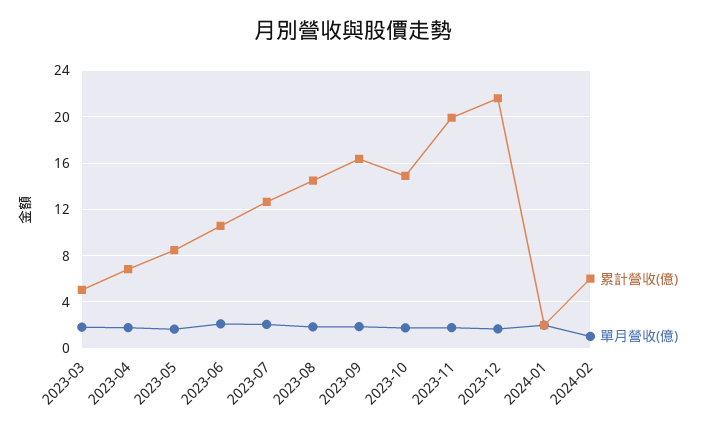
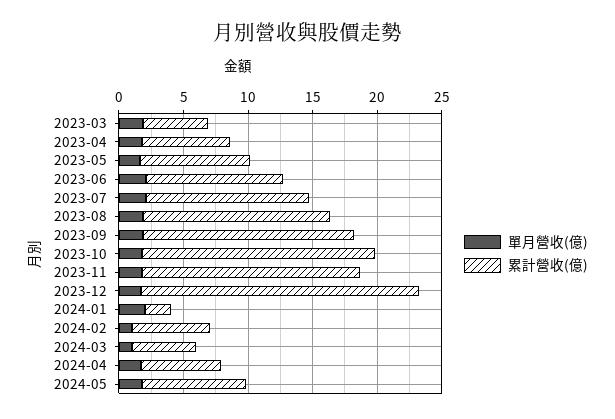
累計營收(億), 2023-10: 15 -> 18
累計營收(億), 2023-11: 20 -> 17
單月營收(億), 2024-03: none -> 1
累計營收(億), 2024-03: none -> 5
單月營收(億), 2024-04: none -> 2
累計營收(億), 2024-04: none -> 6
單月營收(億), 2024-05: none -> 2
累計營收(億), 2024-05: none -> 8

